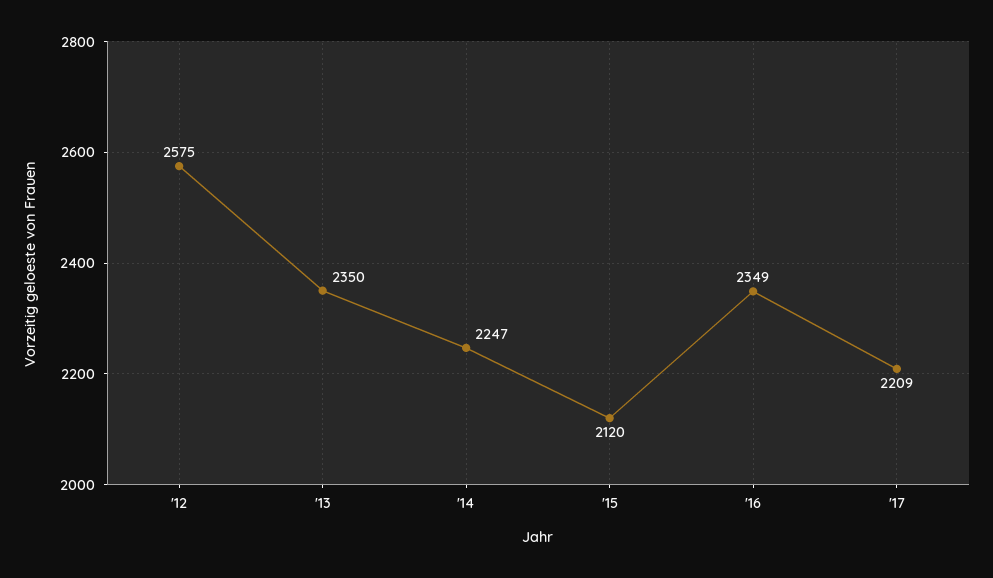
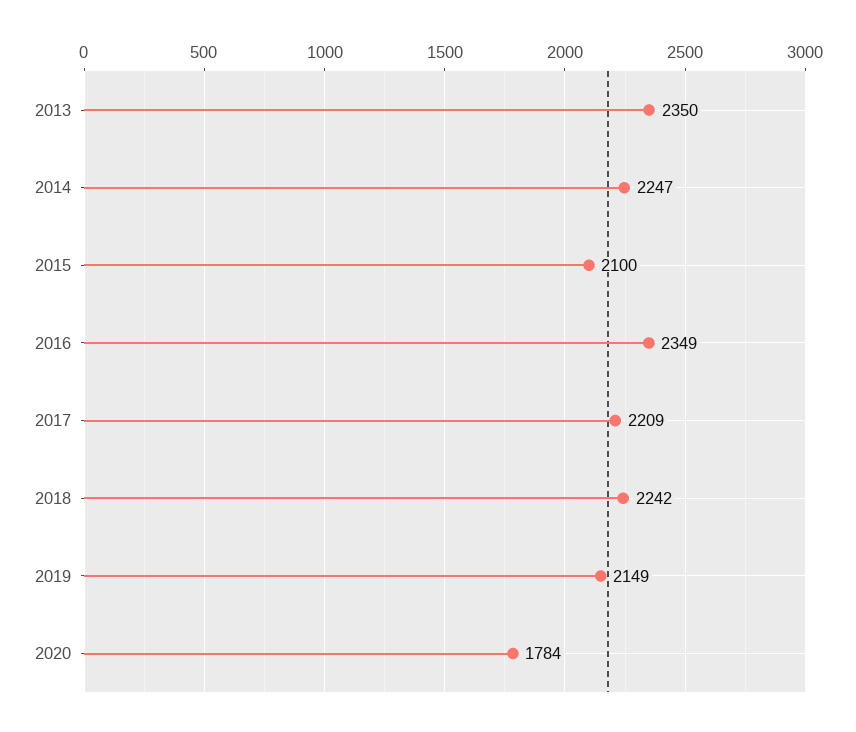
'12: 2575 -> none
'15: 2120 -> 2100
2018: none -> 2242
2019: none -> 2149
2020: none -> 1784

